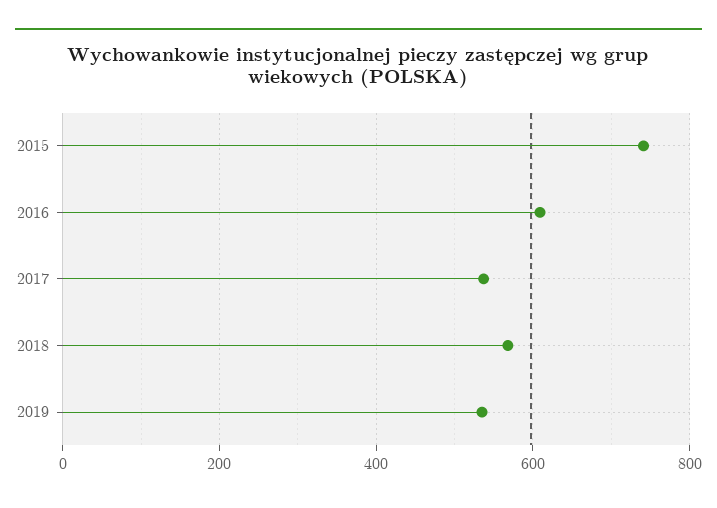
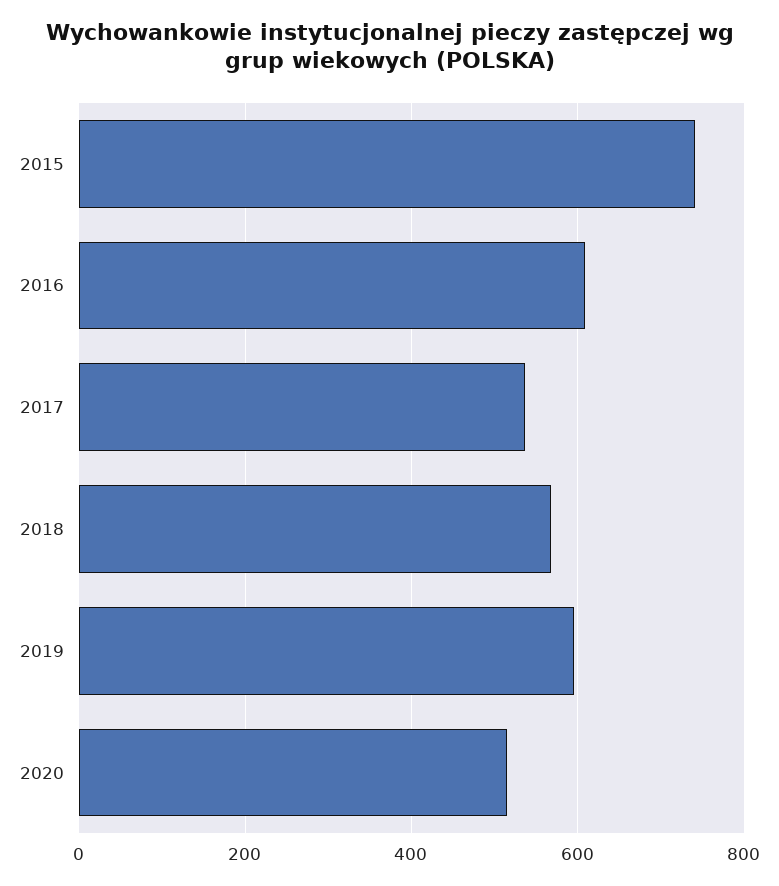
2019: 540 -> 600
2020: none -> 520

